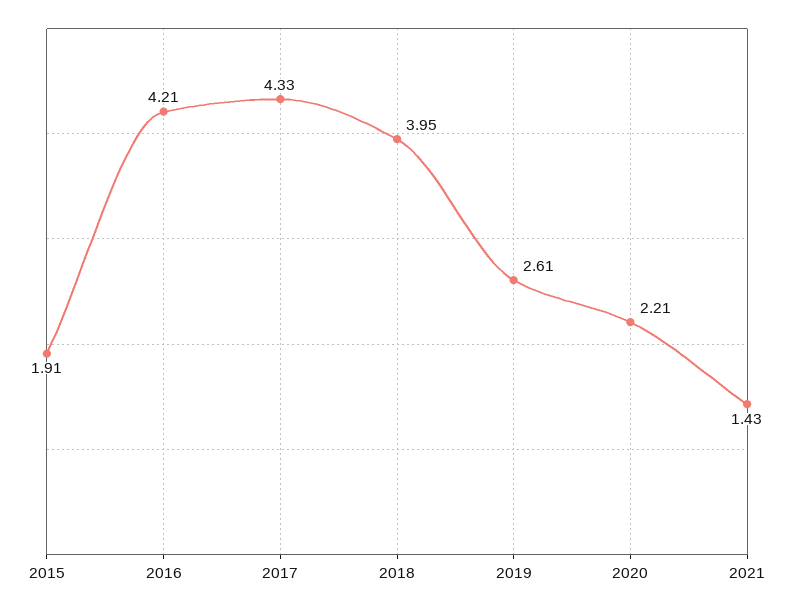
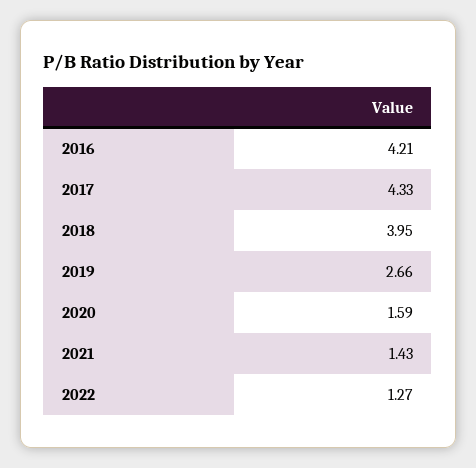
2015: 1.91 -> none
2019: 2.61 -> 2.66
2020: 2.21 -> 1.59
2022: none -> 1.27

